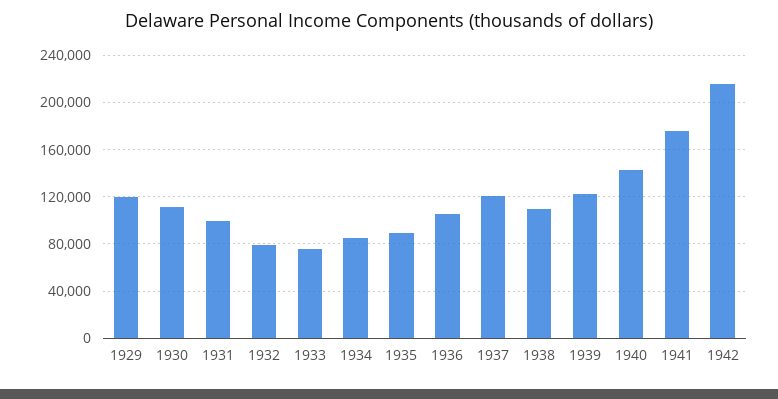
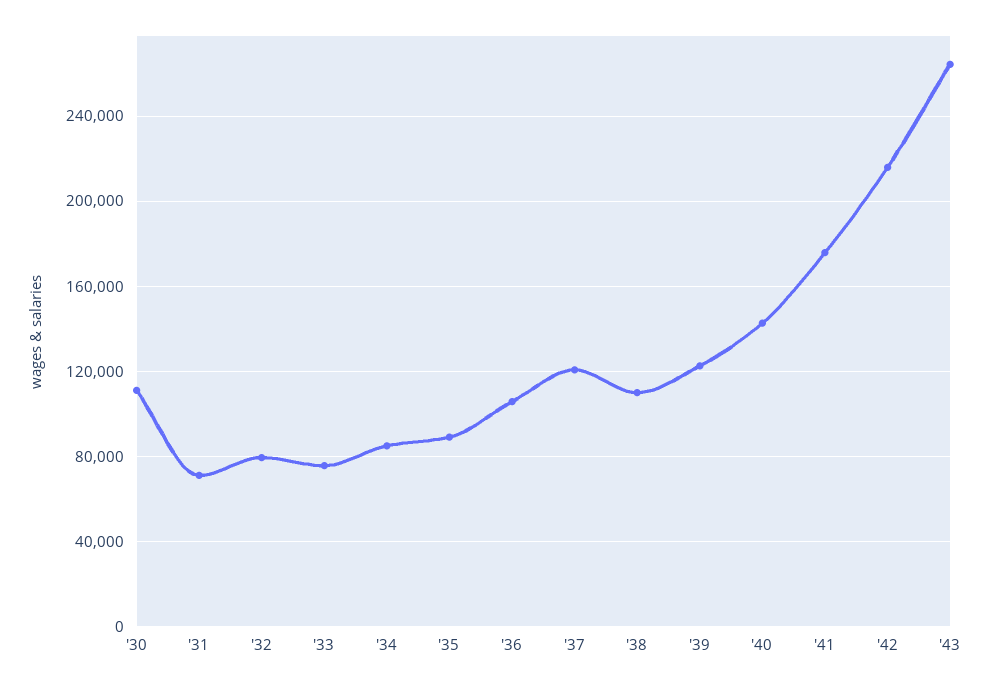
1929: 120000 -> none
1931: 100000 -> 70000
'43: none -> 265000

